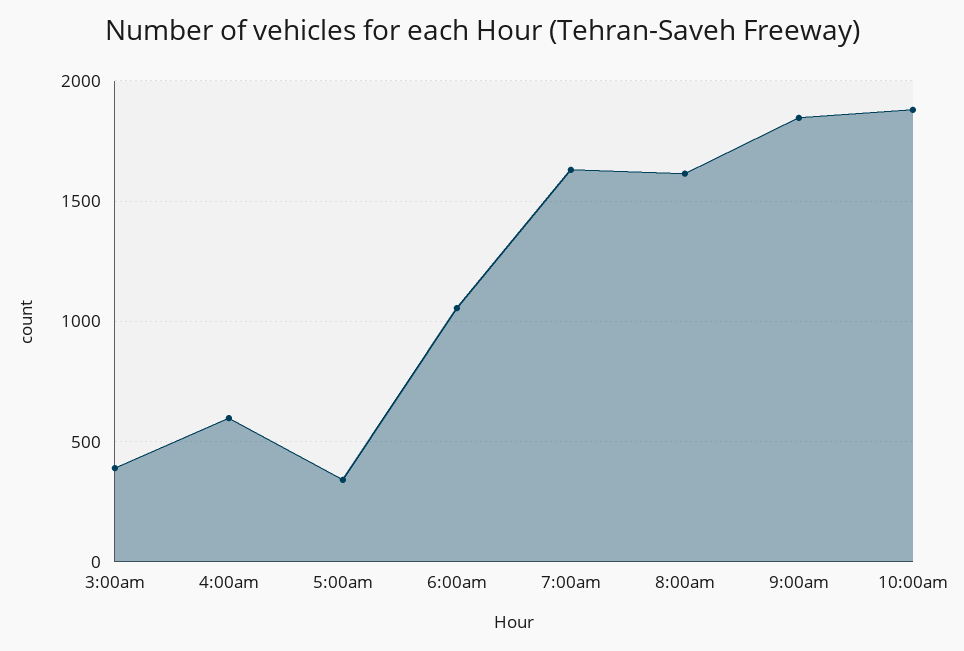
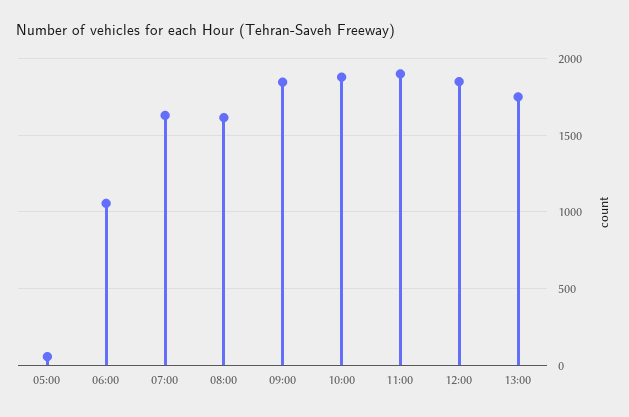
3:00am: 400 -> none
4:00am: 600 -> none
5:00am: 350 -> 50
11:00: none -> 1900
12:00: none -> 1850
13:00: none -> 1750

